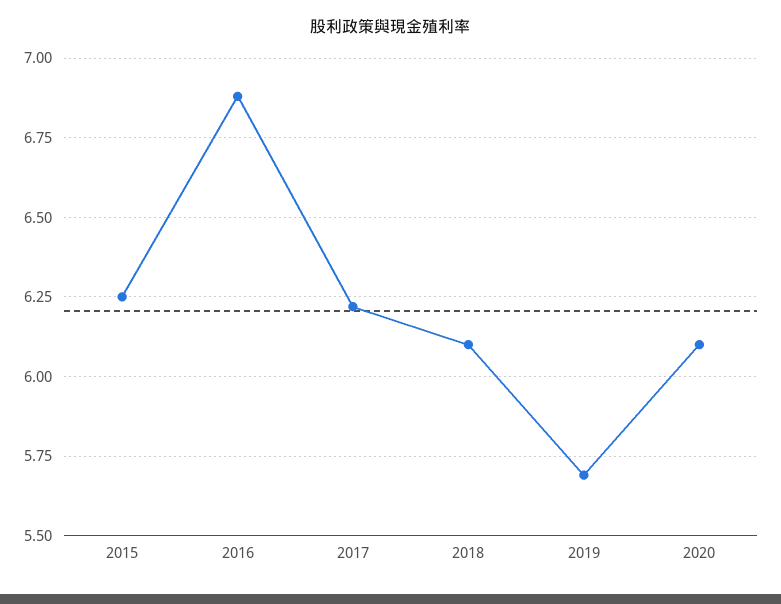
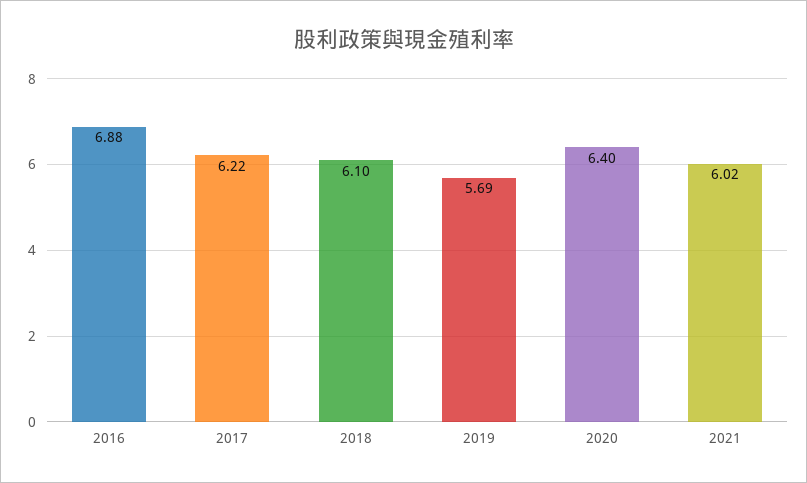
2015: 6.25 -> none
2020: 6.1 -> 6.4
2021: none -> 6.02

